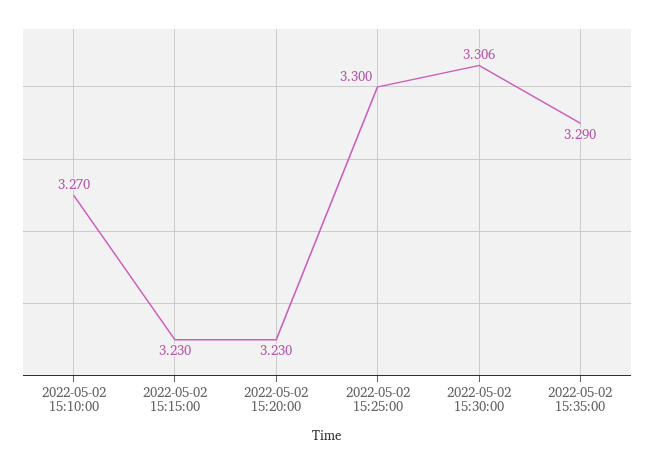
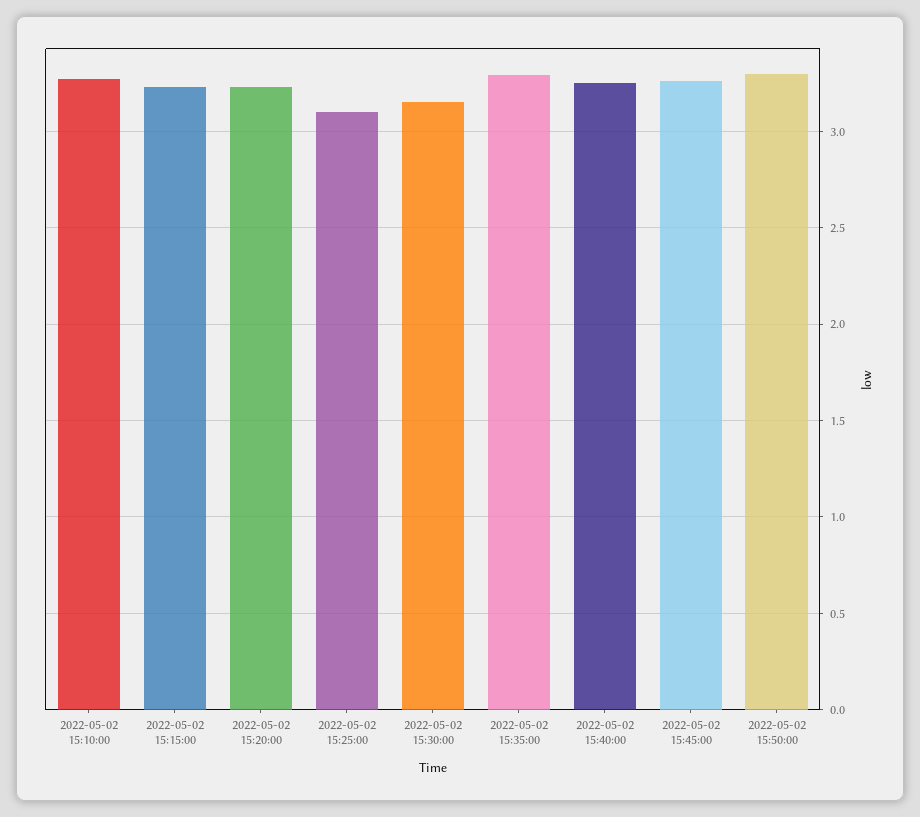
2022-05-02 15:25:00: 3.3 -> 3.1
2022-05-02 15:30:00: 3.306 -> 3.15
2022-05-02 15:40:00: none -> 3.25
2022-05-02 15:45:00: none -> 3.25
2022-05-02 15:50:00: none -> 3.3

